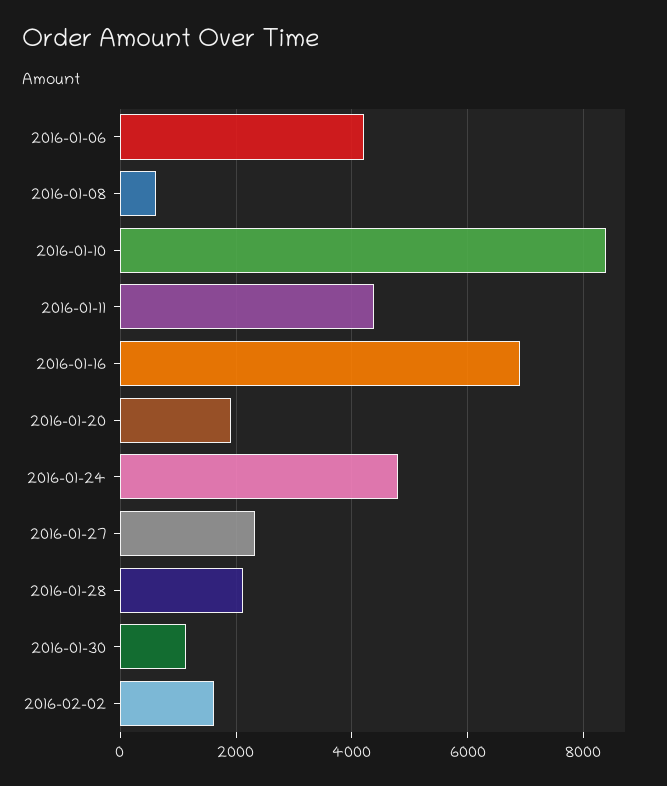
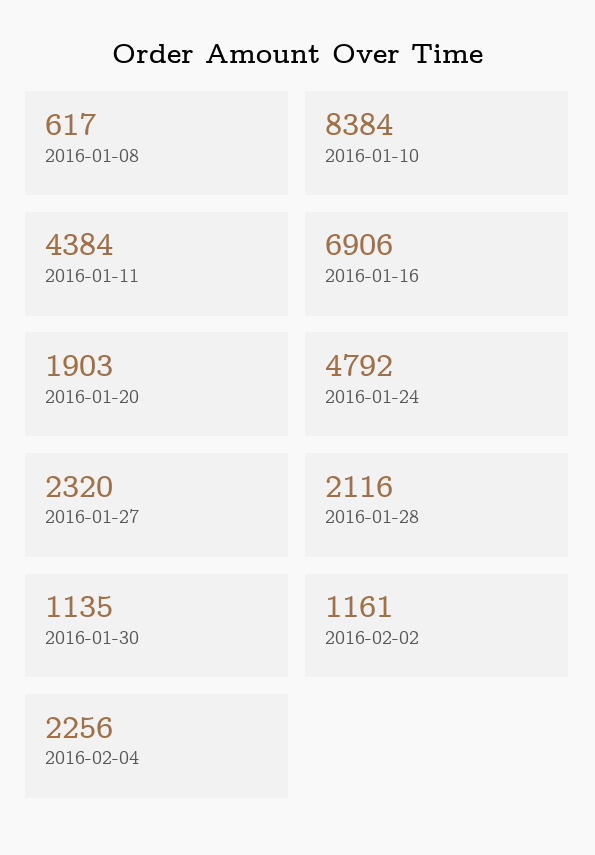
2016-01-06: 4200 -> none
2016-02-02: 1600 -> 1161
2016-02-04: none -> 2256

